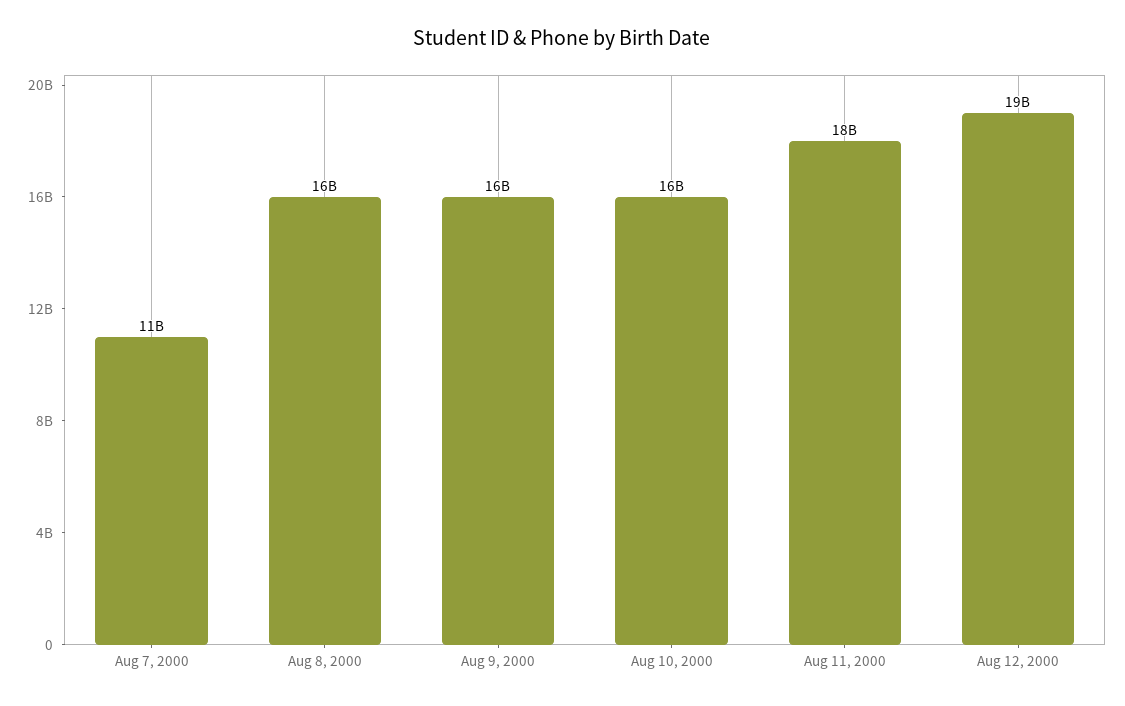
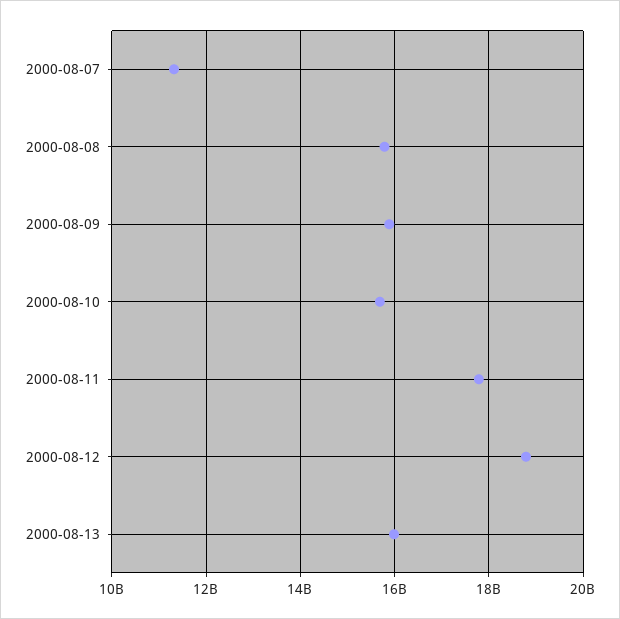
2000-08-13: none -> 16000000000

